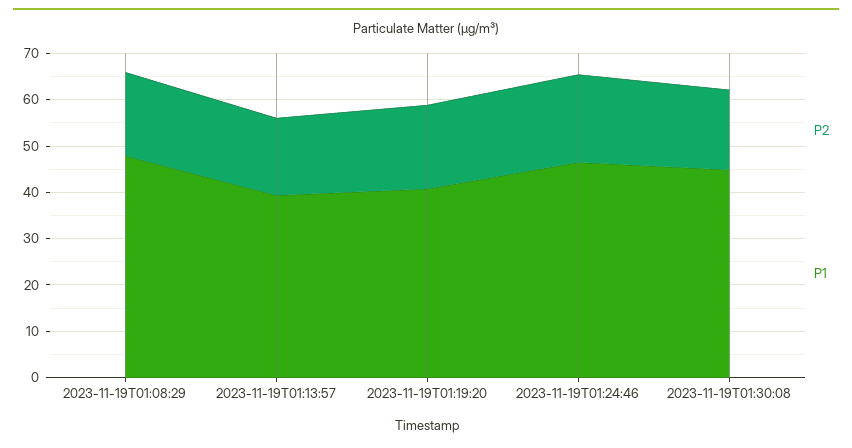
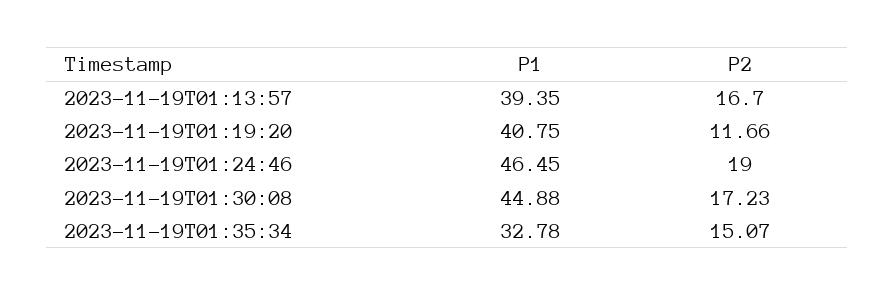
P2, 2023-11-19T01:08:29: 18 -> none
P1, 2023-11-19T01:08:29: 48 -> none
P2, 2023-11-19T01:19:20: 18 -> 11.66
P1, 2023-11-19T01:35:34: none -> 32.78
P2, 2023-11-19T01:35:34: none -> 15.07

